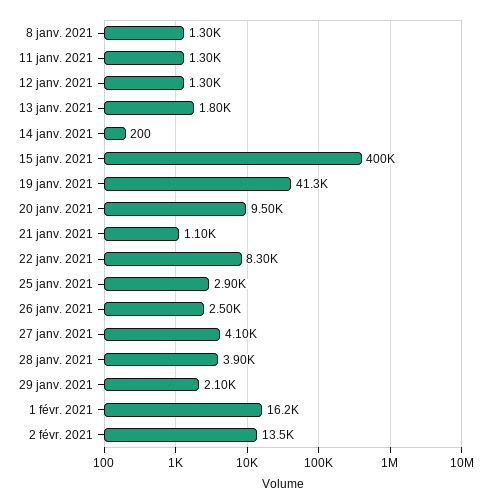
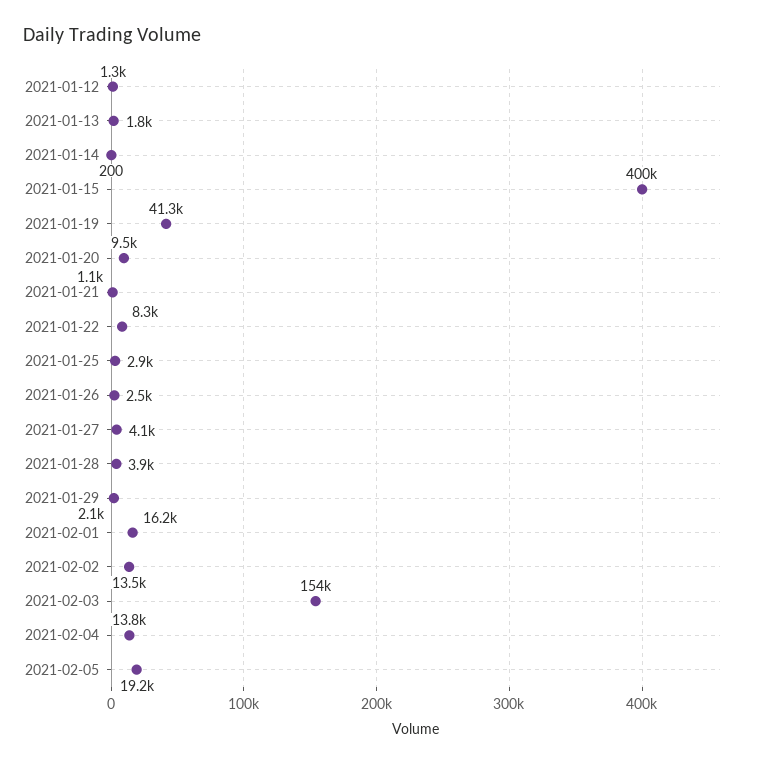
8 janv. 2021: 1300 -> none
11 janv. 2021: 1300 -> none
2021-02-03: none -> 154000
2021-02-04: none -> 13800
2021-02-05: none -> 19200

